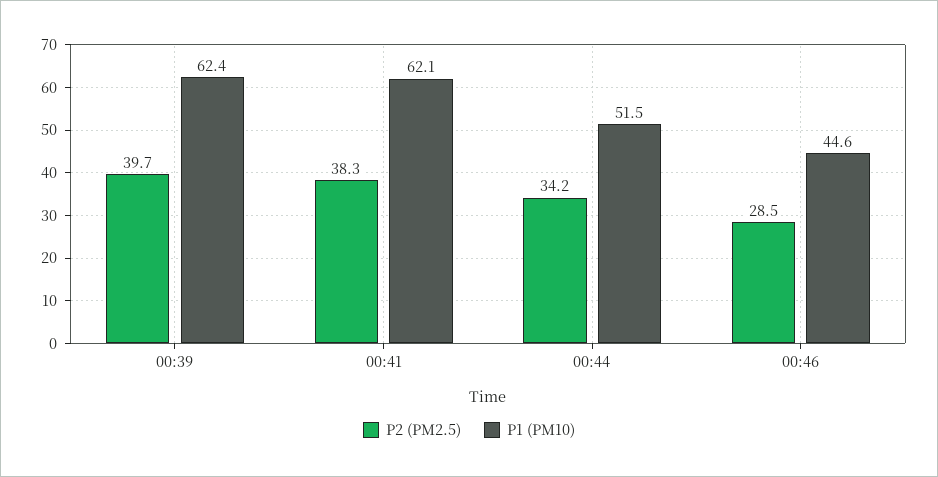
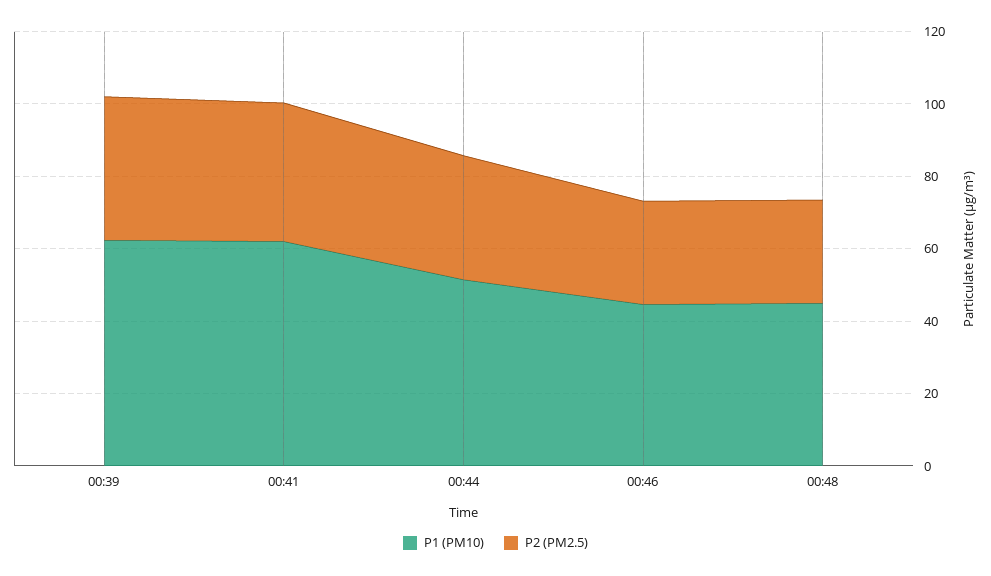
P1 (PM10), 00:48: none -> 45
P2 (PM2.5), 00:48: none -> 30

